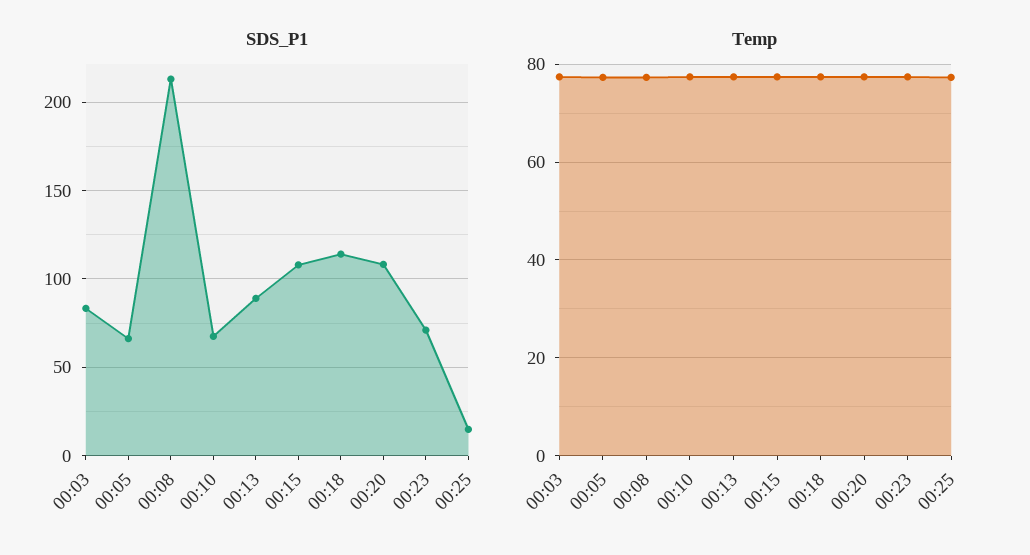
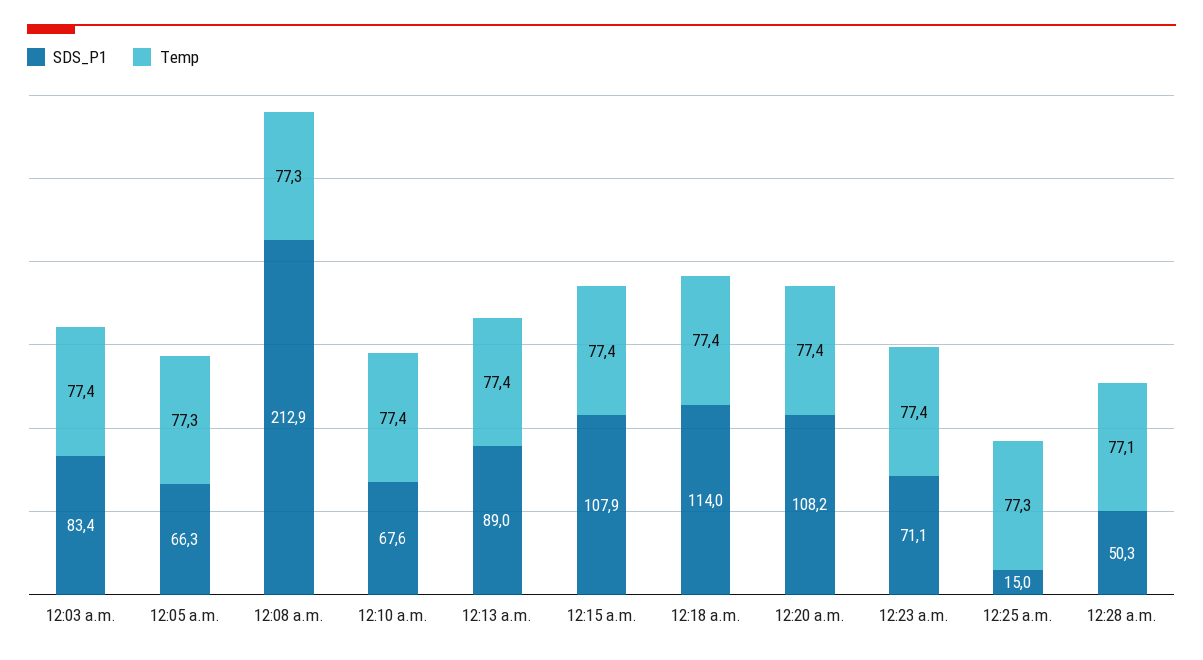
SDS_P1, 12:28 a.m.: none -> 50.3
Temp, 12:28 a.m.: none -> 77.1

